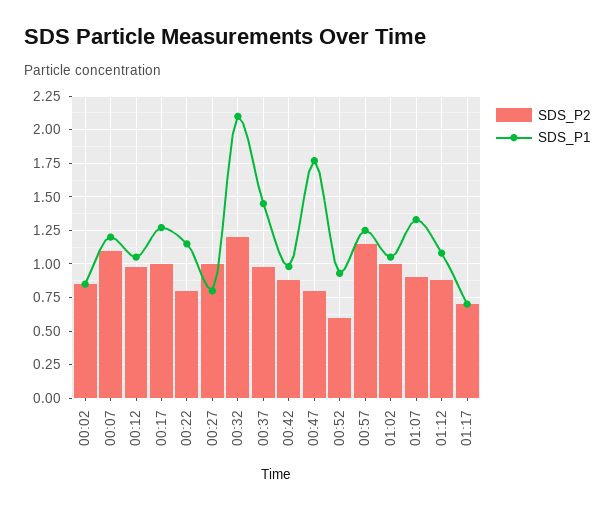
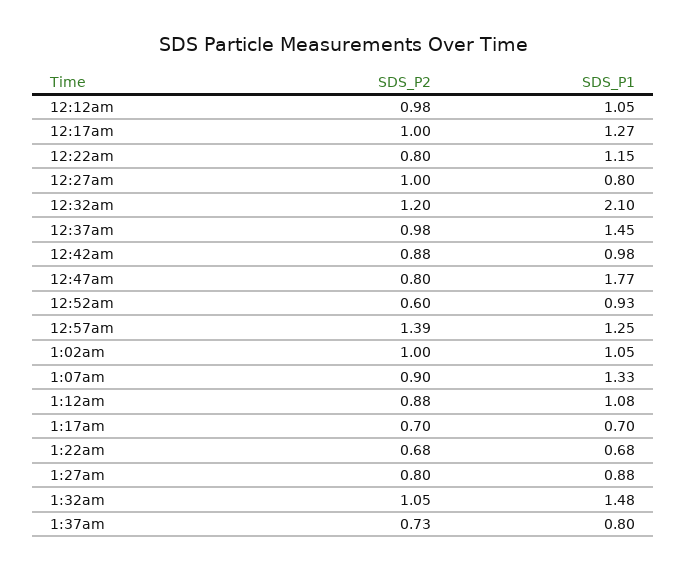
SDS_P2, 00:02: 0.85 -> none
SDS_P1, 00:02: 0.85 -> none
SDS_P2, 00:07: 1.1 -> none
SDS_P1, 00:07: 1.2 -> none
SDS_P2, 00:57: 1.15 -> 1.39
SDS_P2, 1:22am: none -> 0.68
SDS_P1, 1:22am: none -> 0.68
SDS_P2, 1:27am: none -> 0.8
SDS_P1, 1:27am: none -> 0.88
SDS_P2, 1:32am: none -> 1.05
SDS_P1, 1:32am: none -> 1.48
SDS_P2, 1:37am: none -> 0.73
SDS_P1, 1:37am: none -> 0.8

